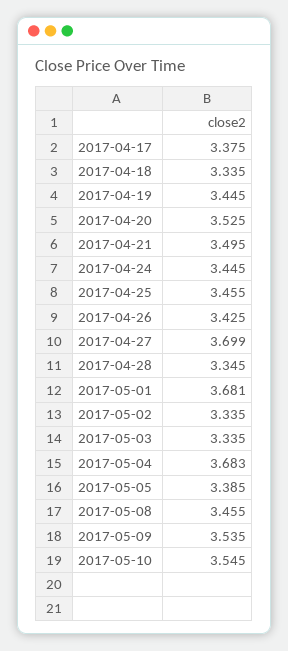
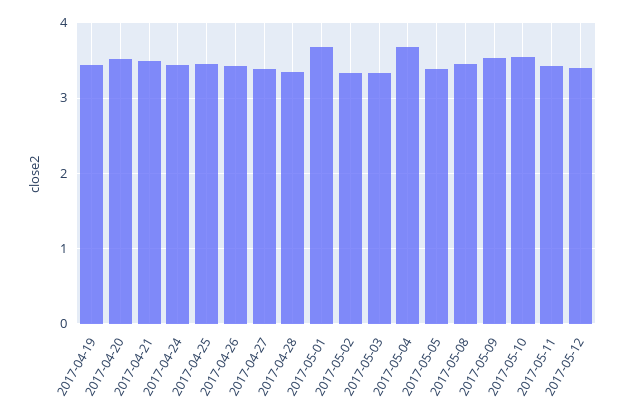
2017-04-17: 3.375 -> none
2017-04-18: 3.335 -> none
2017-04-27: 3.699 -> 3.4
2017-05-11: none -> 3.4
2017-05-12: none -> 3.4

